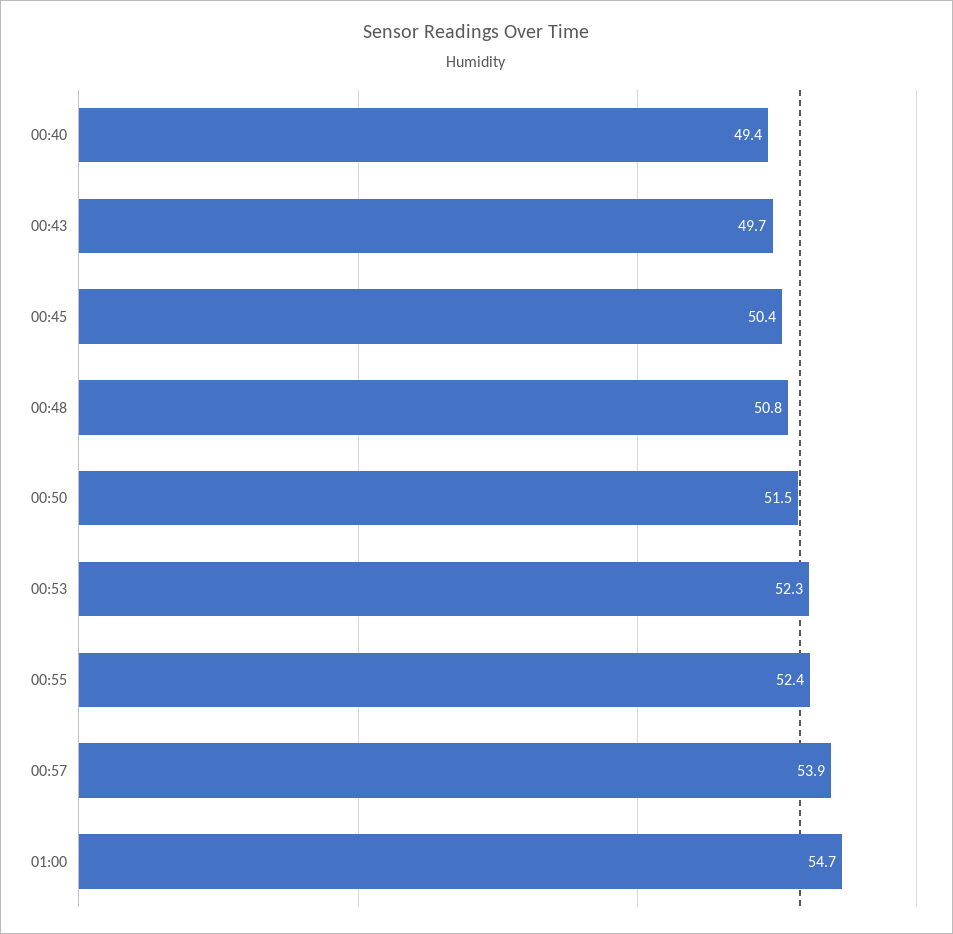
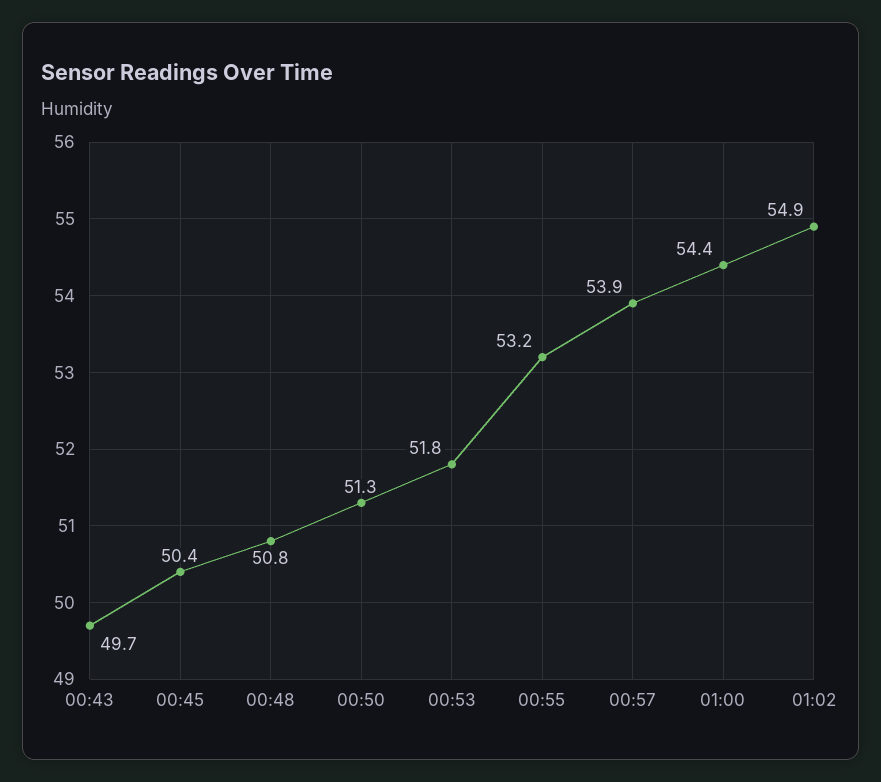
00:40: 49.4 -> none
00:50: 51.5 -> 51.3
00:53: 52.3 -> 51.8
00:55: 52.4 -> 53.2
01:00: 54.7 -> 54.4
01:02: none -> 54.9

